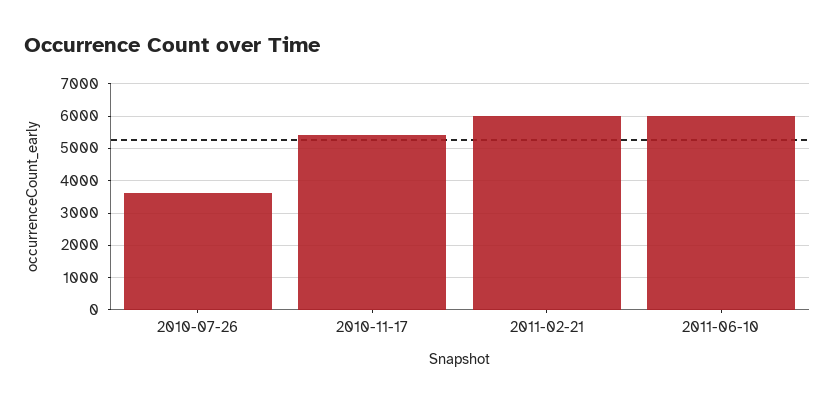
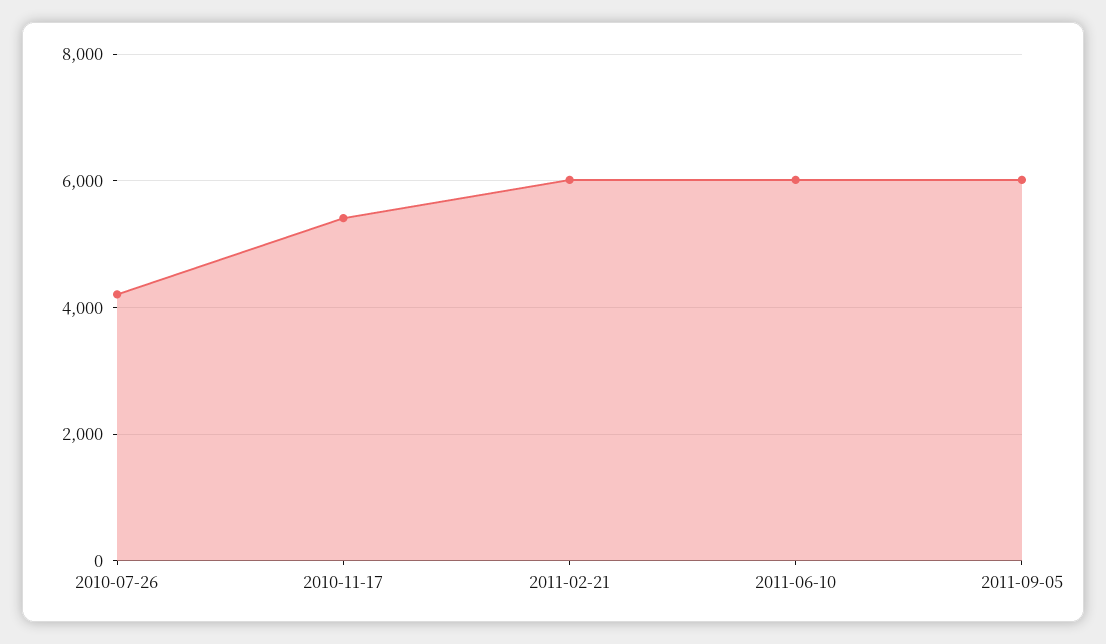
2010-07-26: 3600 -> 4200
2011-09-05: none -> 6000

